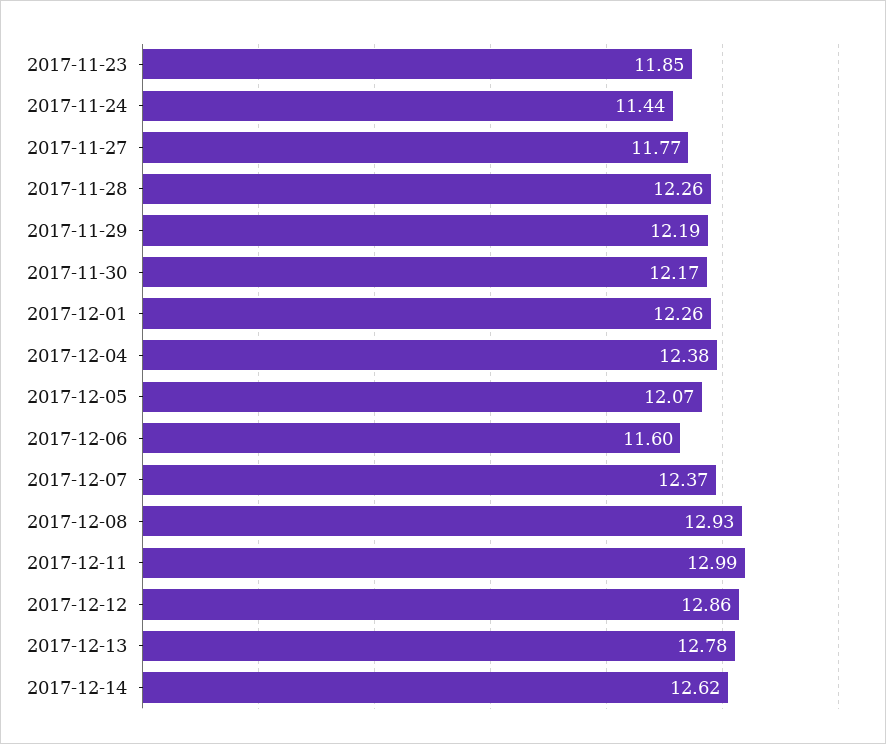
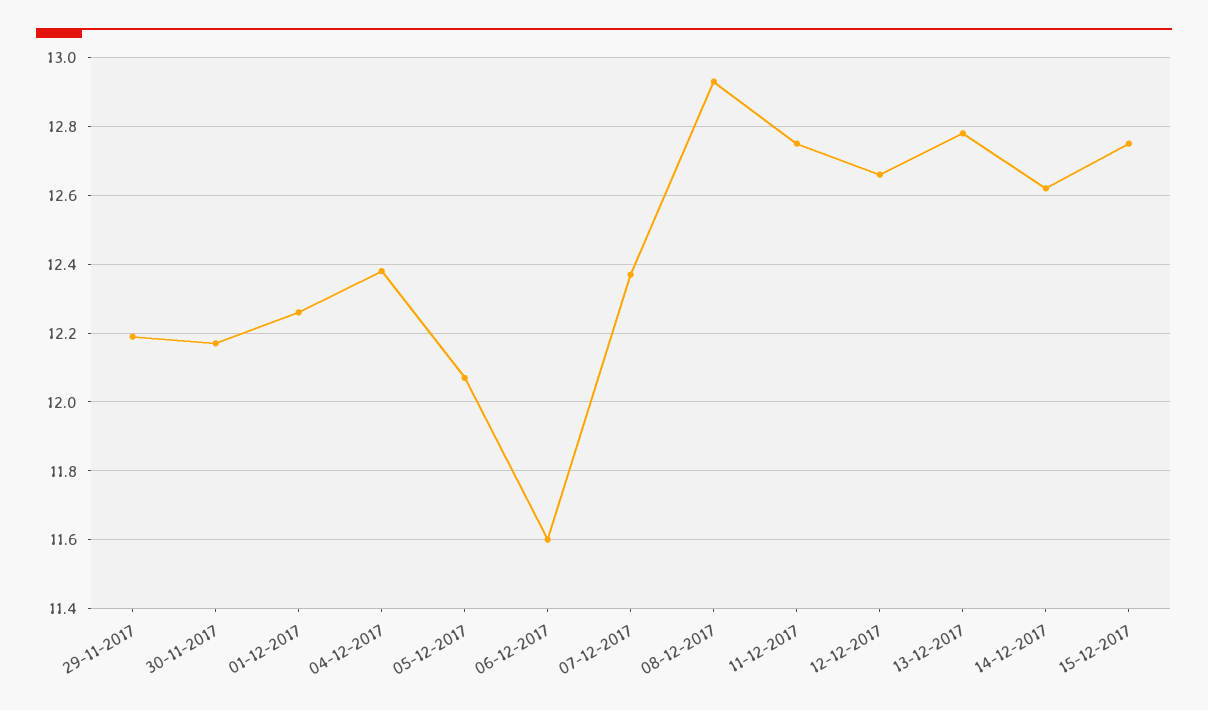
2017-11-23: 11.85 -> none
2017-11-24: 11.44 -> none
2017-11-27: 11.77 -> none
2017-11-28: 12.26 -> none
2017-12-11: 12.99 -> 12.75
2017-12-12: 12.86 -> 12.65
15-12-2017: none -> 12.75

